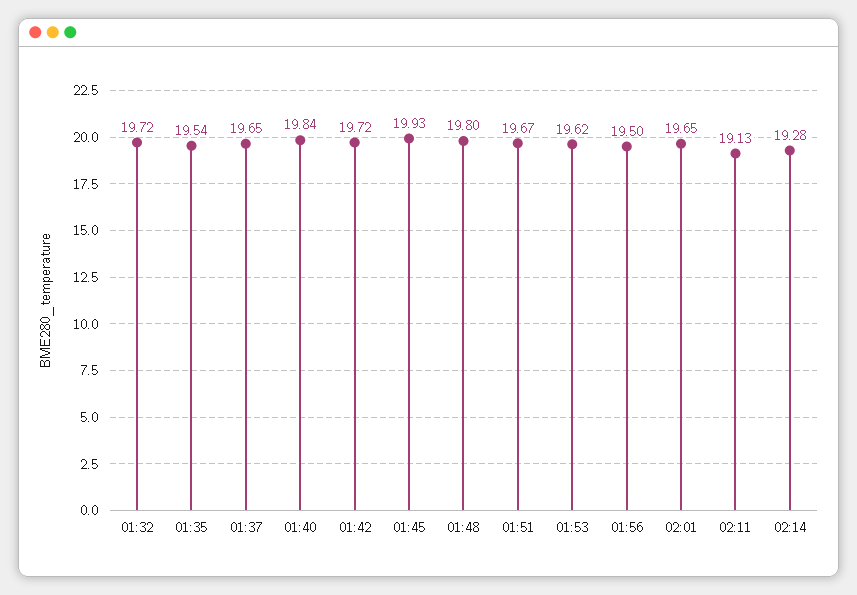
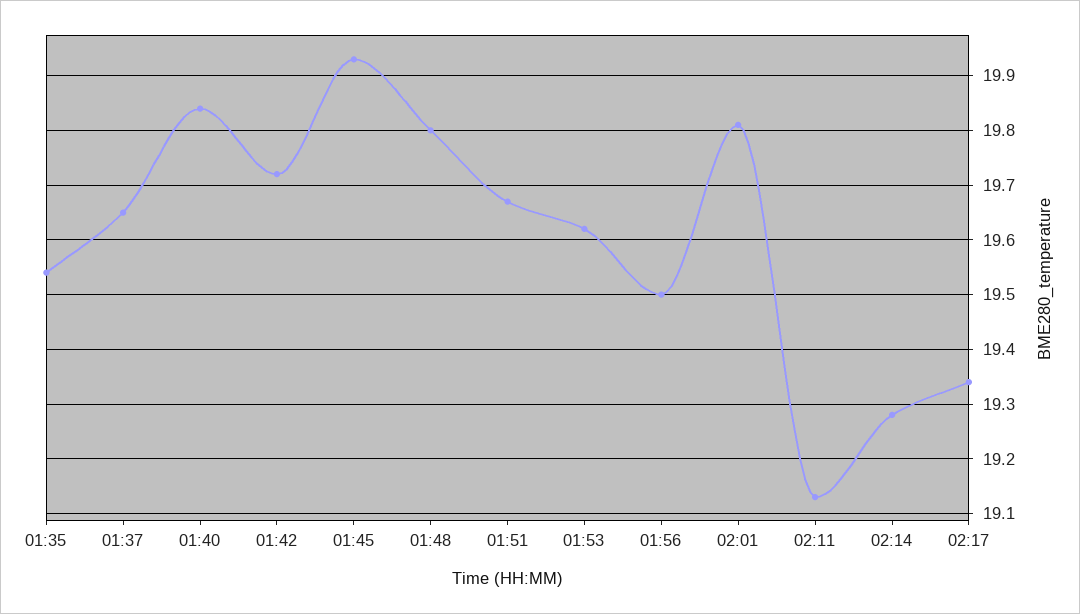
01:32: 19.72 -> none
02:01: 19.65 -> 19.8
02:17: none -> 19.35

